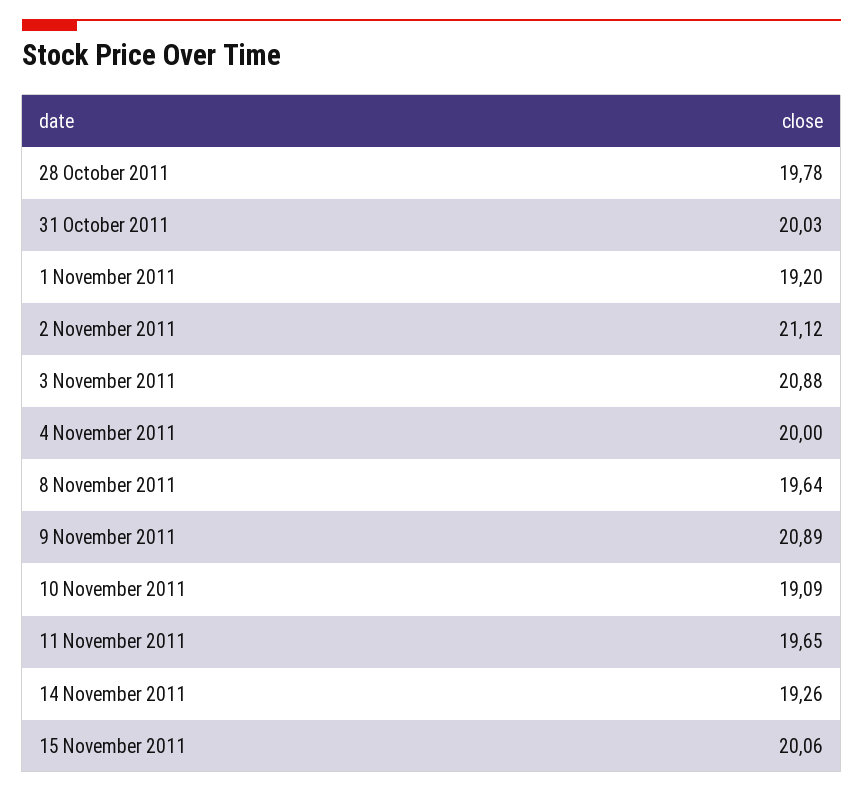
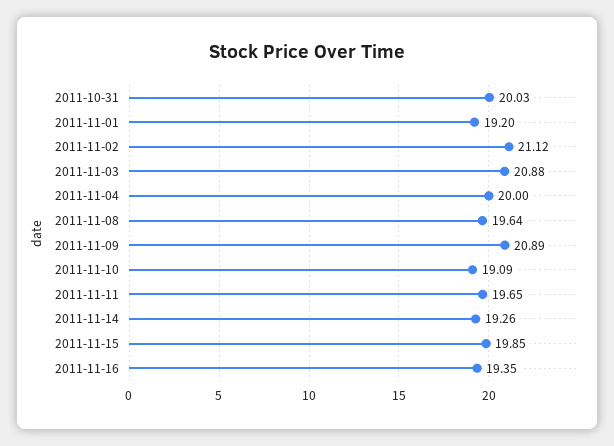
28 October 2011: 19.78 -> none
15 November 2011: 20.06 -> 19.85
2011-11-16: none -> 19.35

